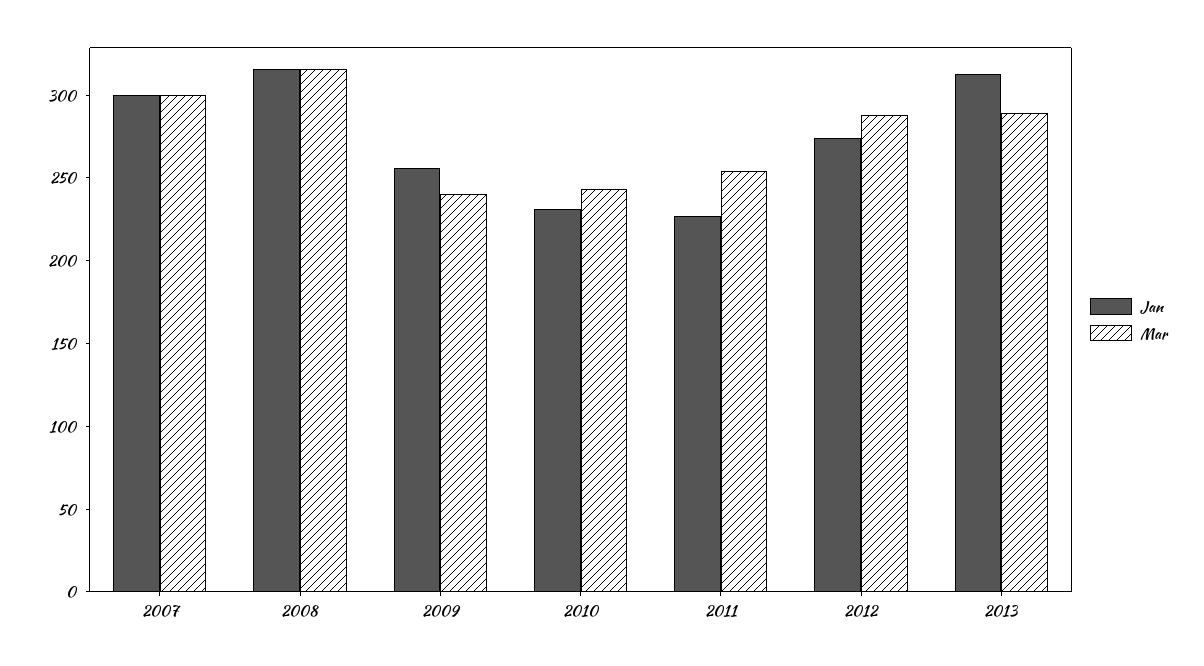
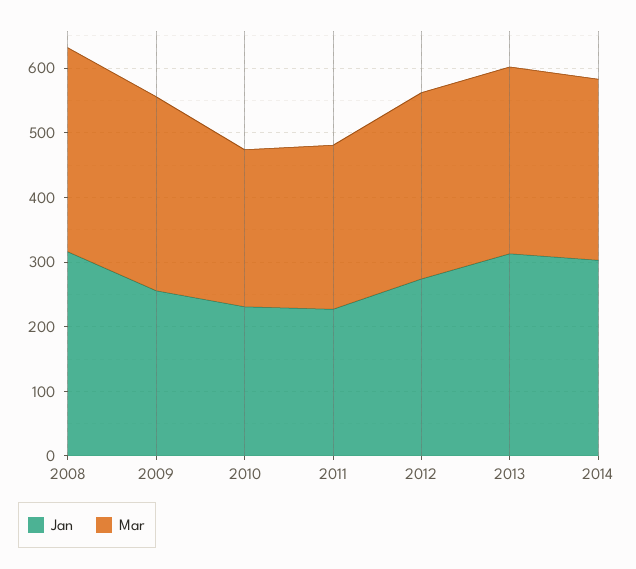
Jan, 2007: 300 -> none
Mar, 2007: 300 -> none
Mar, 2009: 240 -> 300
Jan, 2014: none -> 300
Mar, 2014: none -> 280

